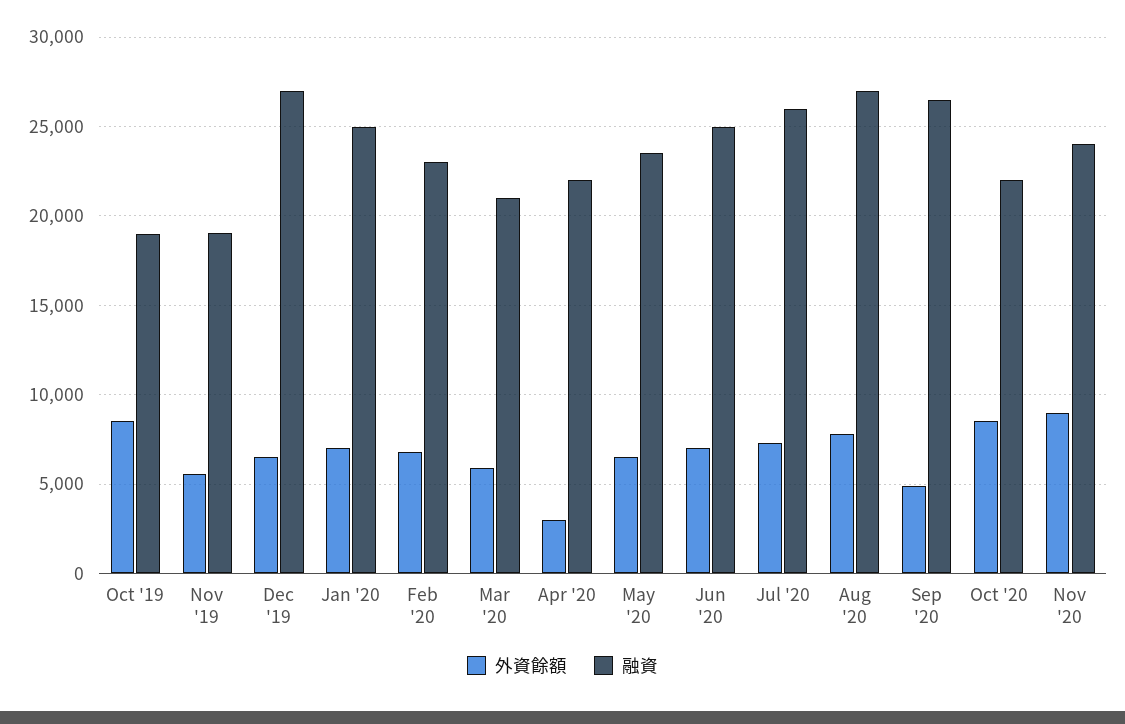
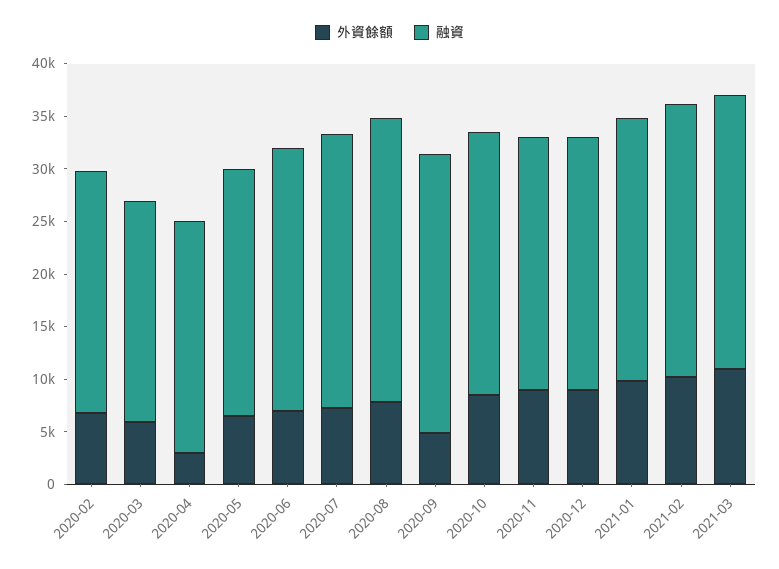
外資餘額, Oct '19: 8500 -> none
融資, Oct '19: 19000 -> none
外資餘額, Nov '19: 5500 -> none
融資, Nov '19: 19000 -> none
外資餘額, Dec '19: 6500 -> none
融資, Dec '19: 27000 -> none
外資餘額, Jan '20: 7000 -> none
融資, Jan '20: 25000 -> none
融資, Oct '20: 22000 -> 25000
外資餘額, 2020-12: none -> 9000
融資, 2020-12: none -> 24000
外資餘額, 2021-01: none -> 10000
融資, 2021-01: none -> 25000
外資餘額, 2021-02: none -> 10000
融資, 2021-02: none -> 26000
外資餘額, 2021-03: none -> 11000
融資, 2021-03: none -> 26000

